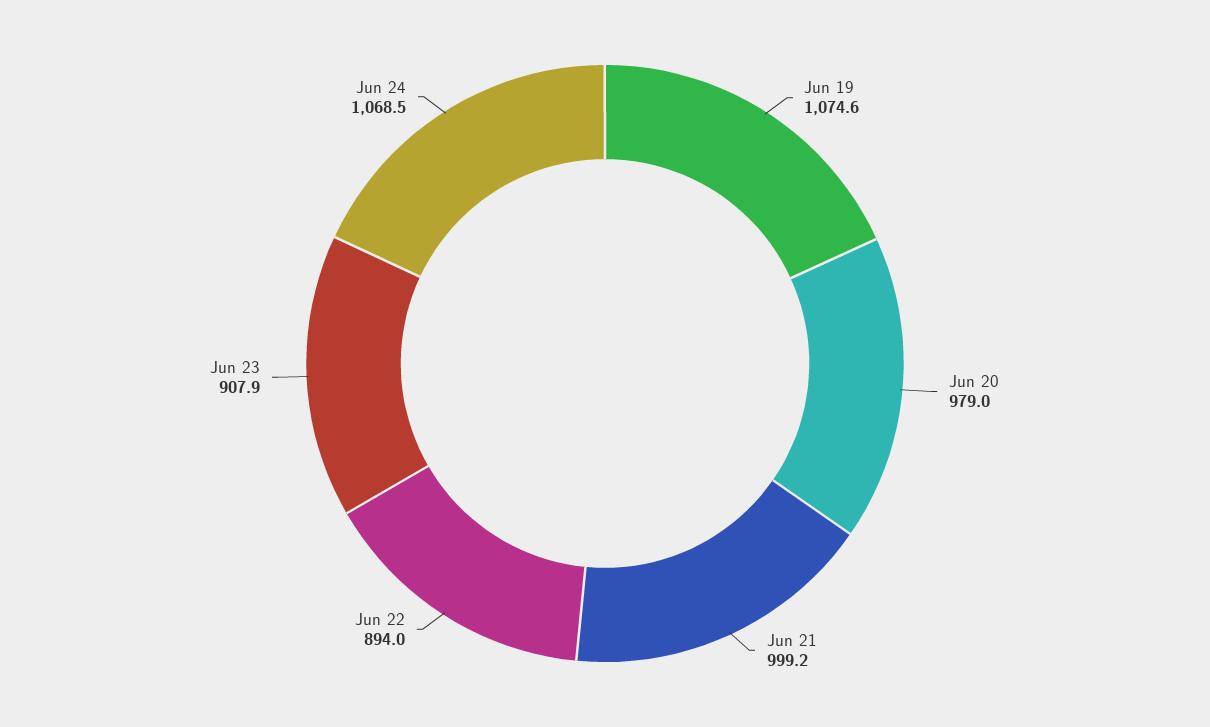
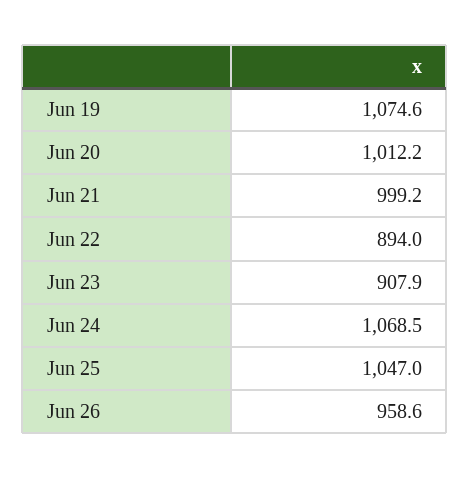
Jun 20: 979 -> 1012.2
Jun 25: none -> 1047
Jun 26: none -> 958.6

